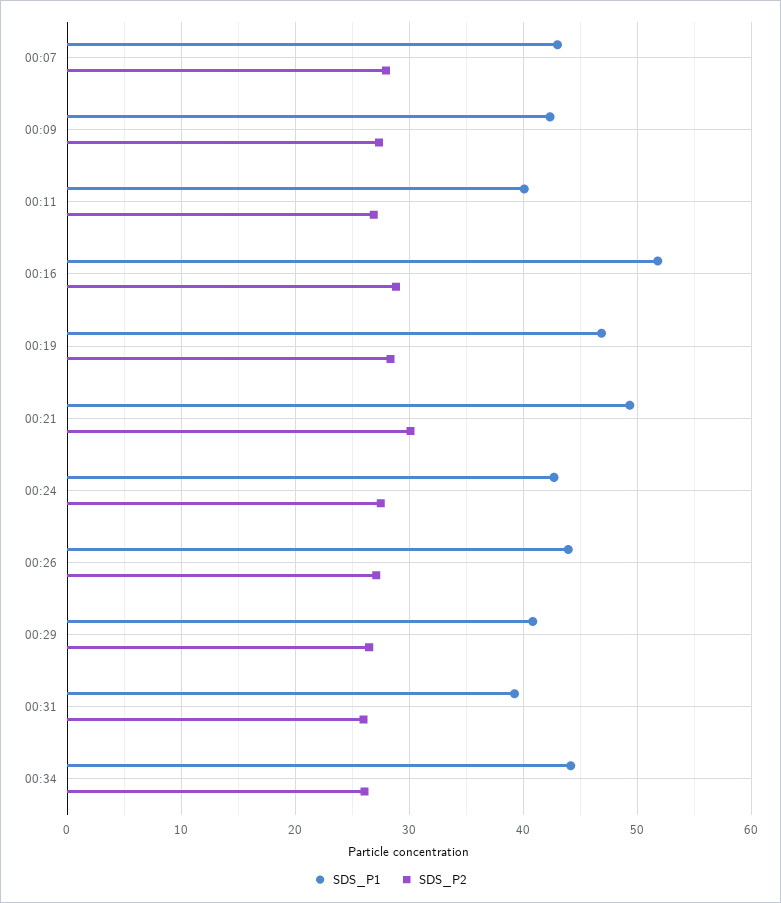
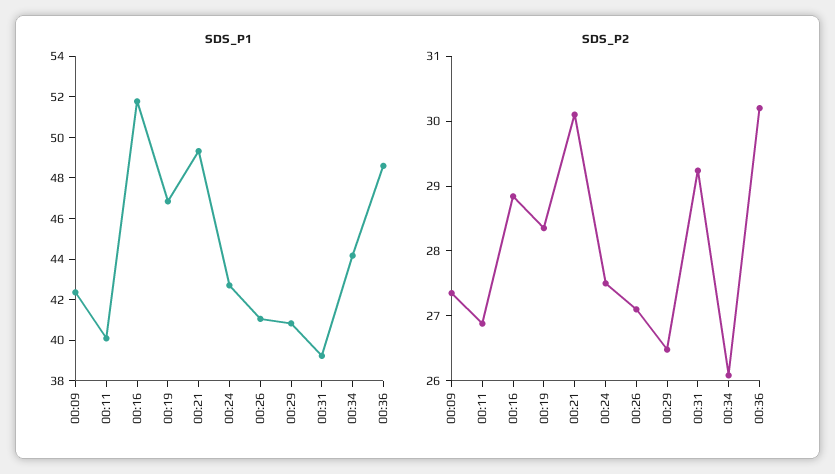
SDS_P1, 00:07: 43 -> none
SDS_P2, 00:07: 28 -> none
SDS_P1, 00:26: 44 -> 41
SDS_P2, 00:31: 26 -> 29.2
SDS_P1, 00:36: none -> 48.5
SDS_P2, 00:36: none -> 30.2

